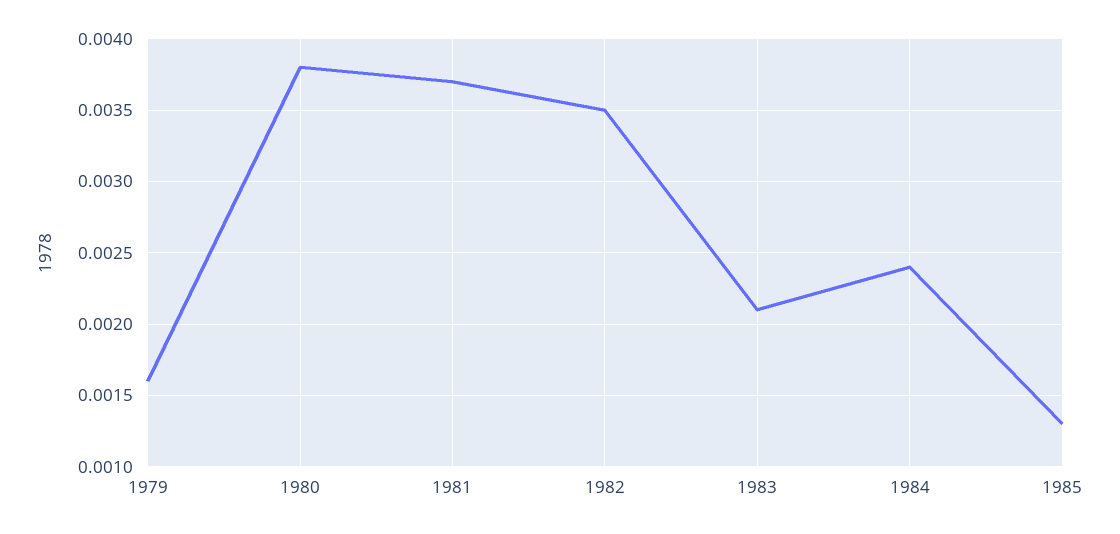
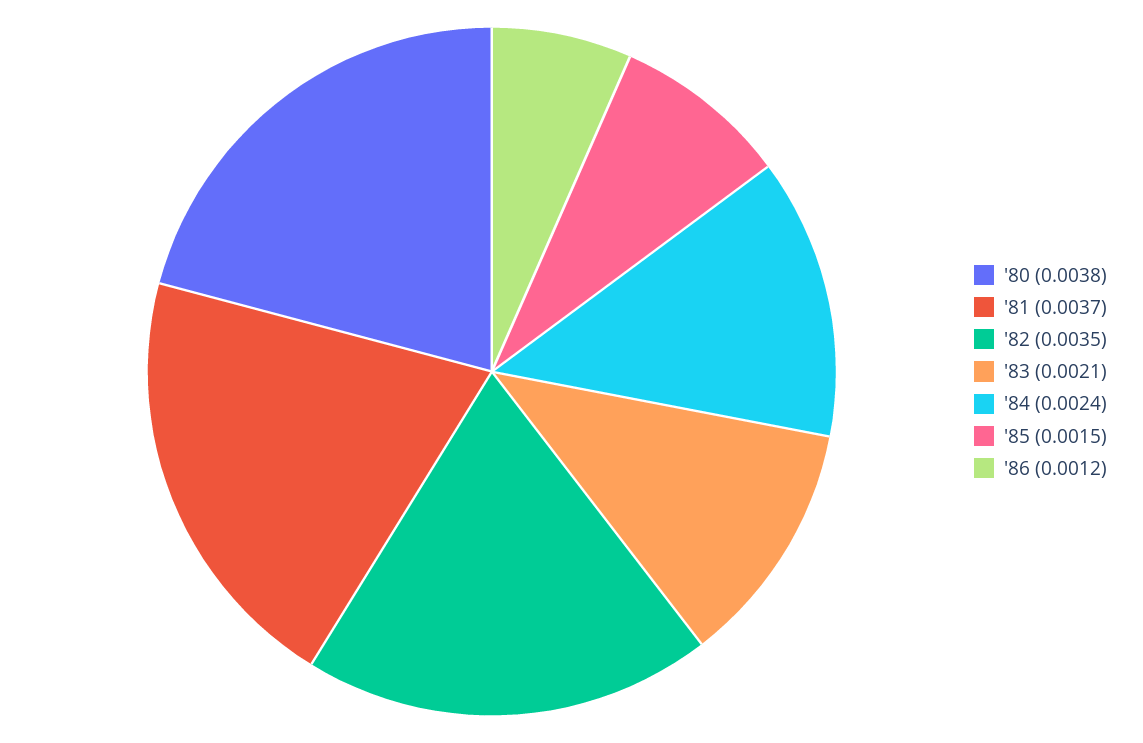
1979: 0.0016 -> none
1985: 0.0013 -> 0.0015
'86: none -> 0.0012

